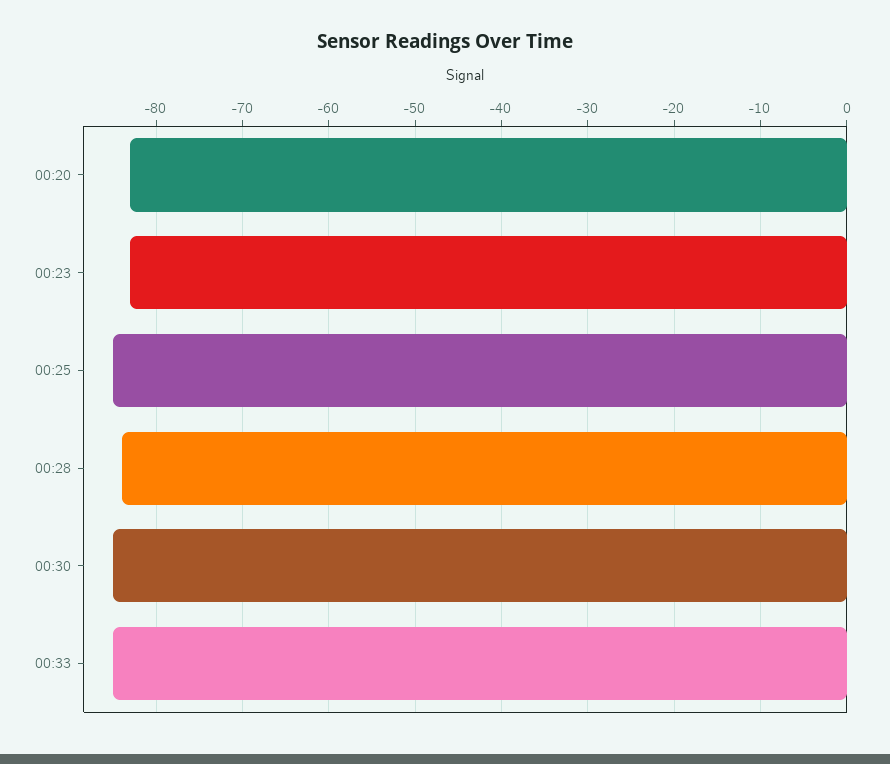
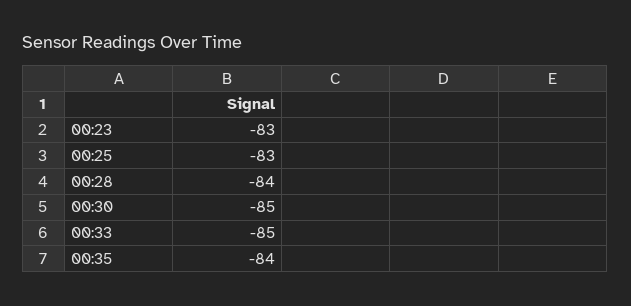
00:20: -83 -> none
00:25: -85 -> -83
00:35: none -> -84

